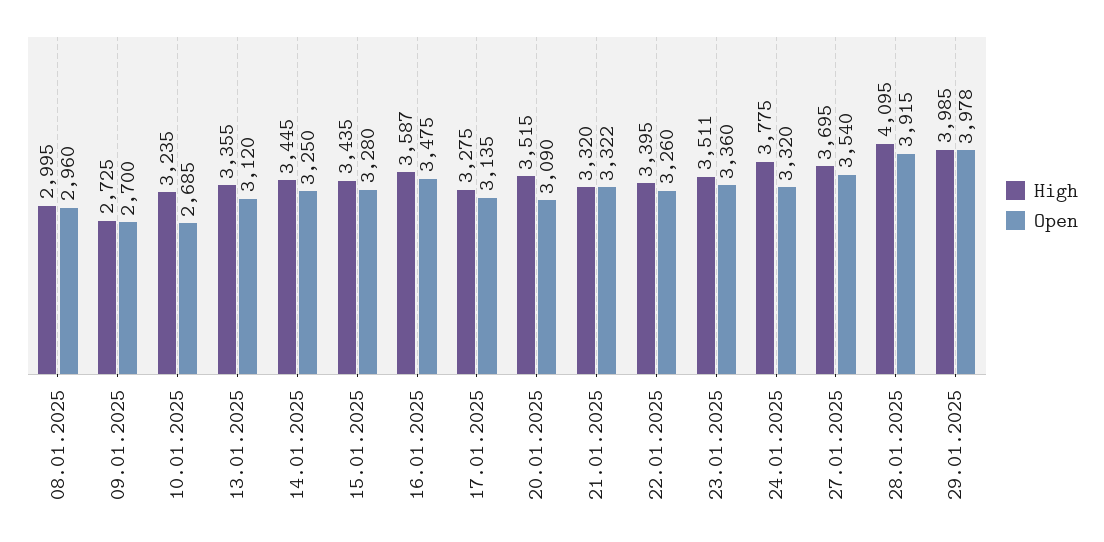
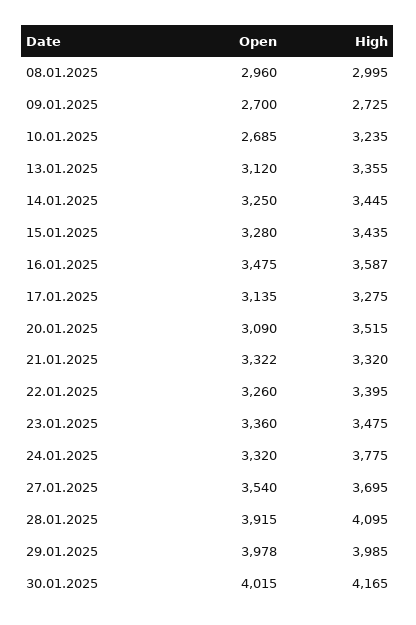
High, 23.01.2025: 3511 -> 3475
Open, 30.01.2025: none -> 4015
High, 30.01.2025: none -> 4165

